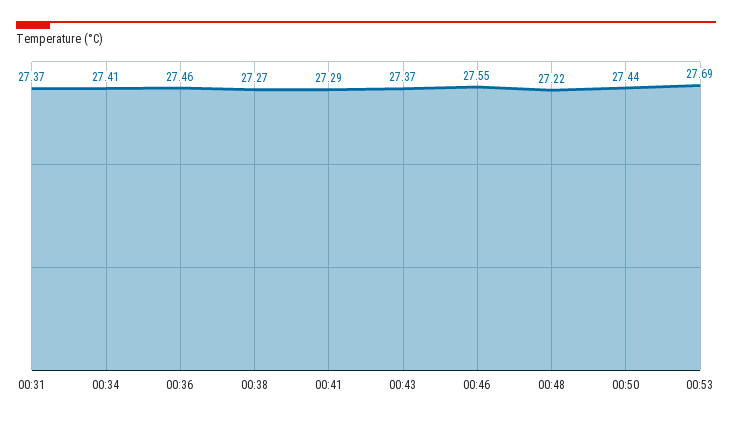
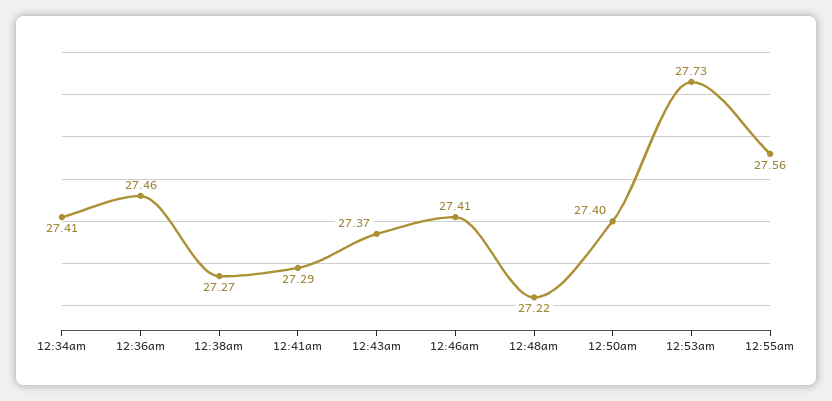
00:31: 27.37 -> none
00:46: 27.55 -> 27.41
00:50: 27.44 -> 27.4
00:53: 27.69 -> 27.73
12:55am: none -> 27.56

